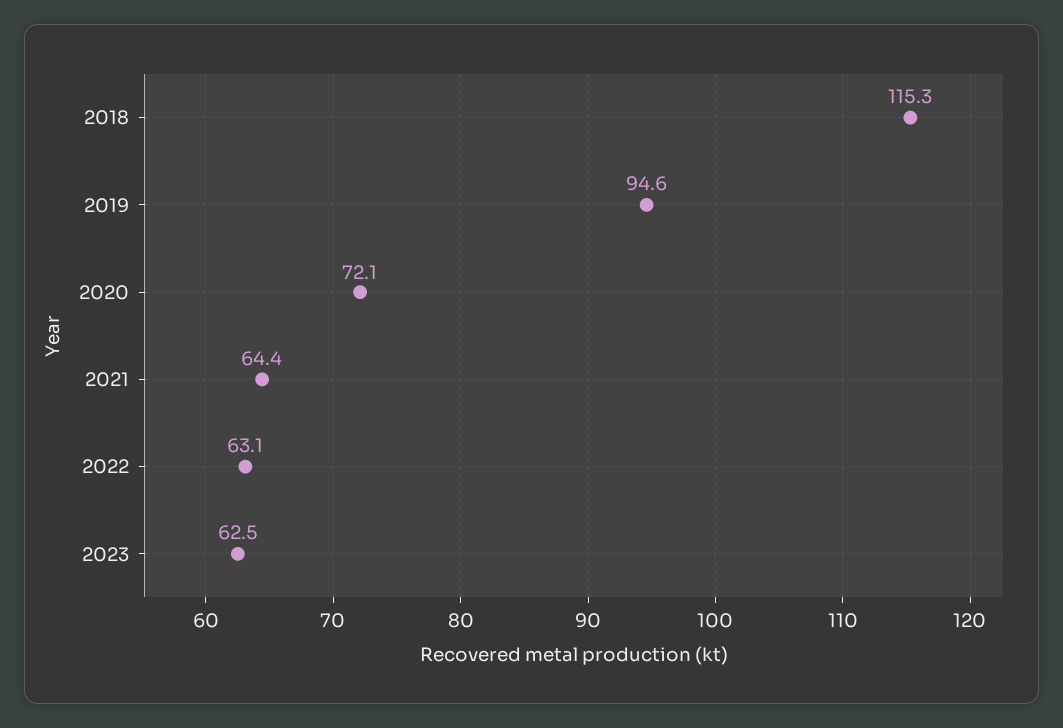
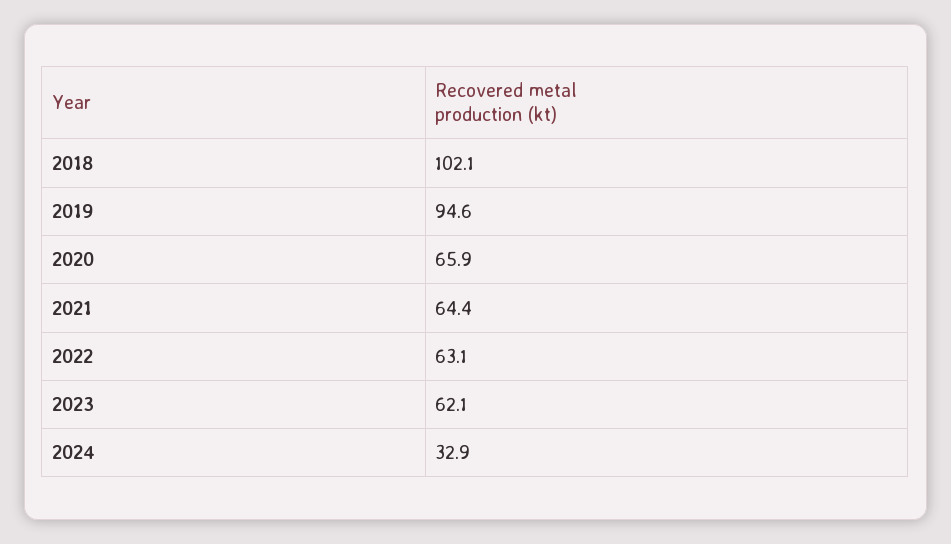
2018: 115.3 -> 102.1
2020: 72.1 -> 65.9
2023: 62.5 -> 62.1
2024: none -> 32.9

